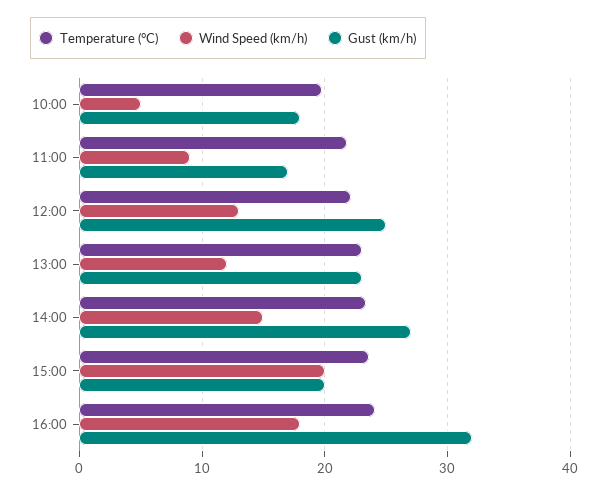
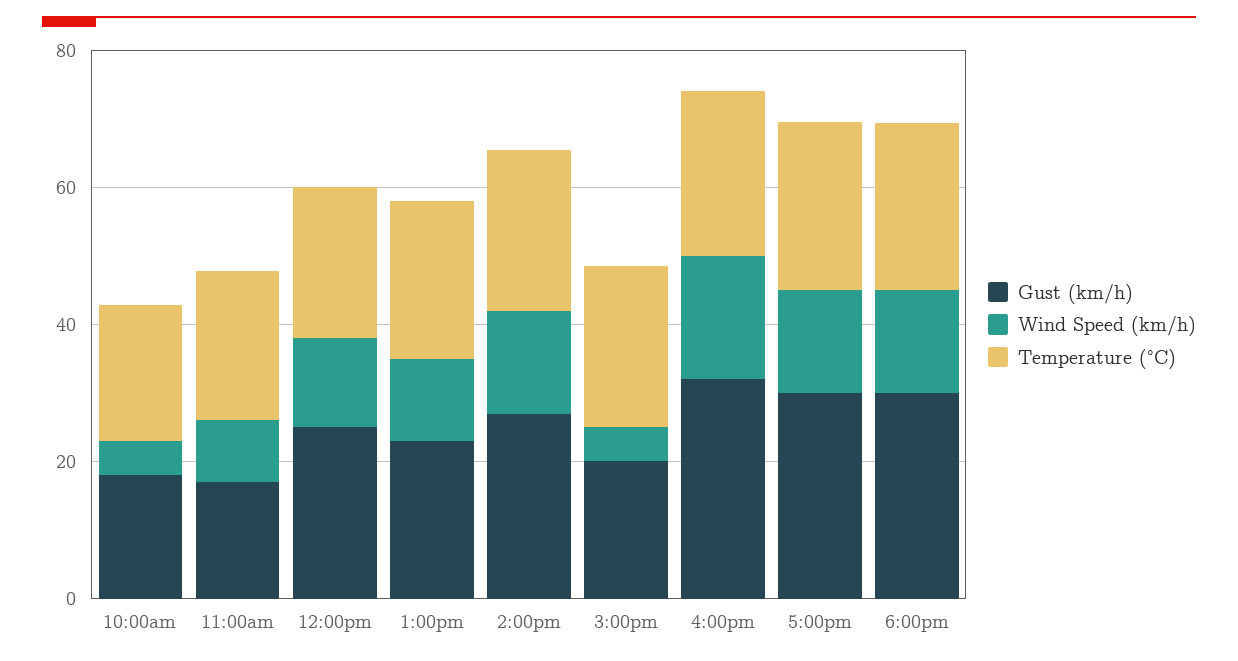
Wind Speed (km/h), 15:00: 20 -> 5
Gust (km/h), 5:00pm: none -> 30
Wind Speed (km/h), 5:00pm: none -> 15
Temperature (°C), 5:00pm: none -> 25
Gust (km/h), 6:00pm: none -> 30
Wind Speed (km/h), 6:00pm: none -> 15
Temperature (°C), 6:00pm: none -> 25

